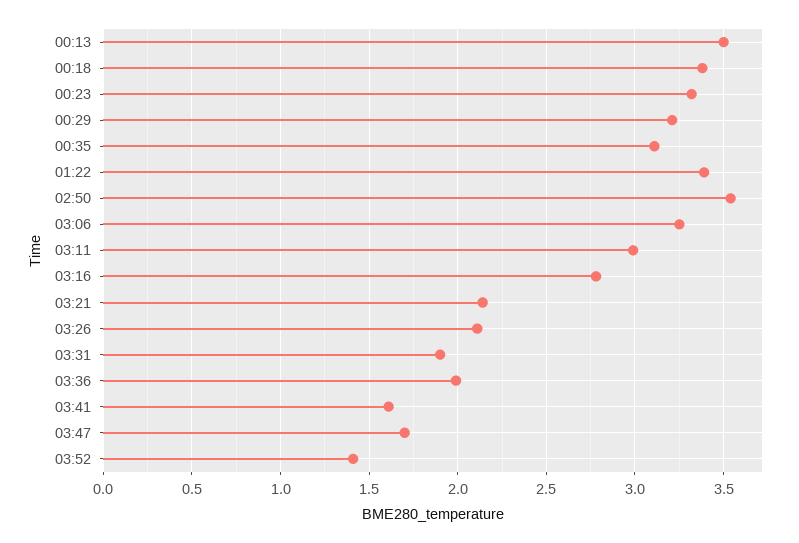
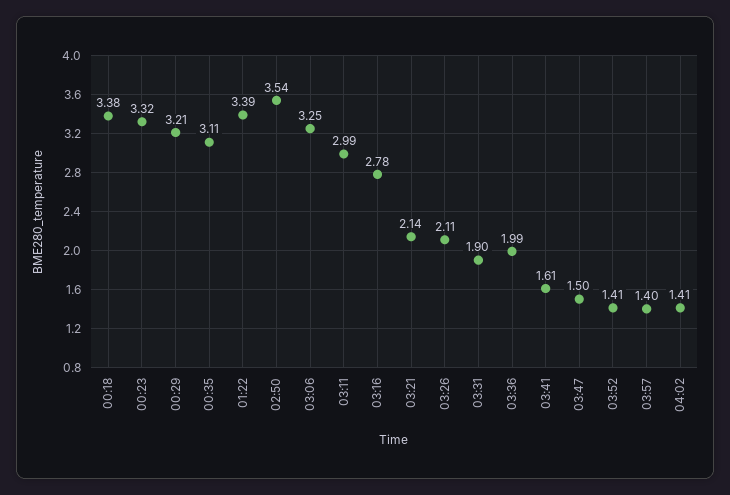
00:13: 3.5 -> none
03:47: 1.7 -> 1.5
03:57: none -> 1.4
04:02: none -> 1.41

